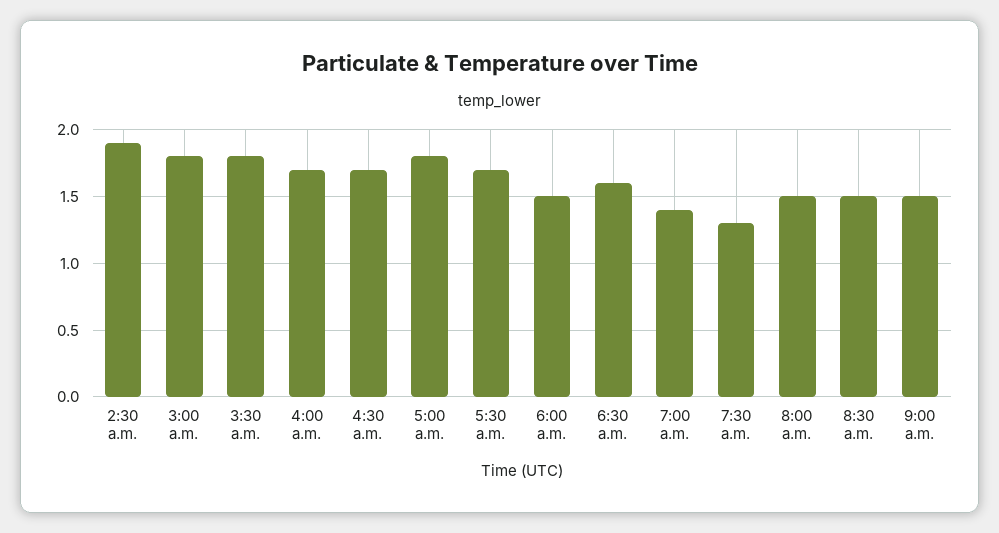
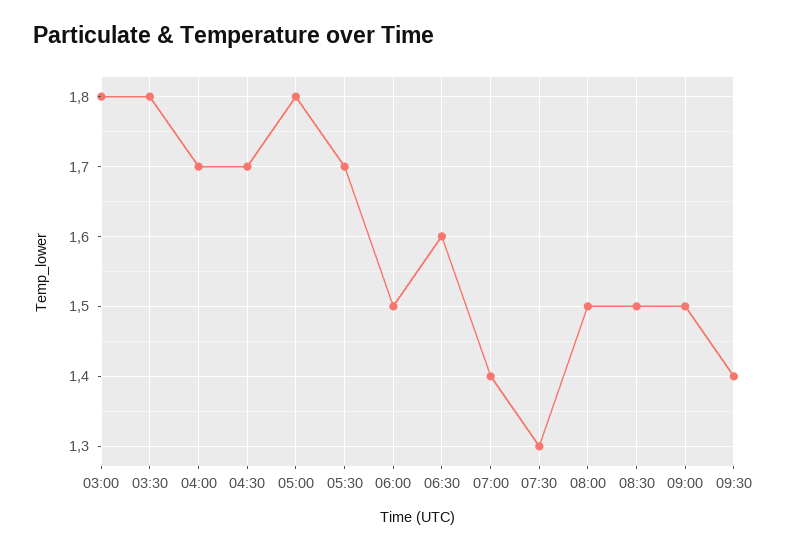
2:30 a.m.: 1.9 -> none
09:30: none -> 1.4

